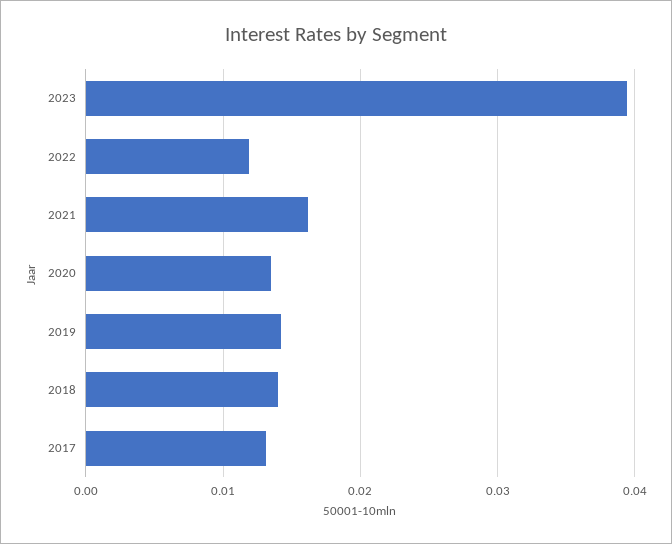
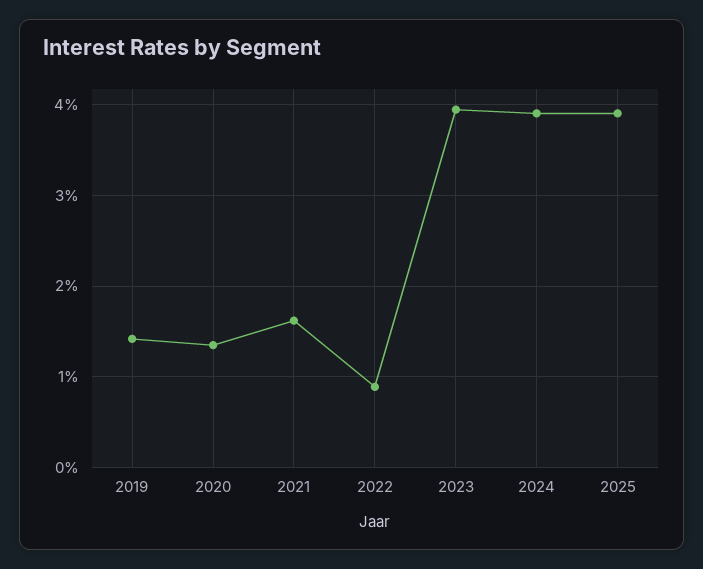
2022: 0.012 -> 0.009
2018: 0.014 -> none
2017: 0.013 -> none
2024: none -> 0.039
2025: none -> 0.039

